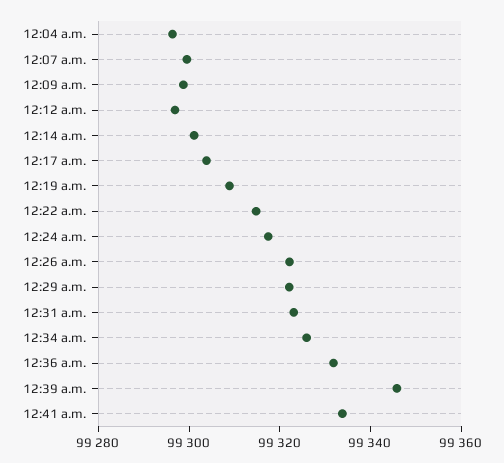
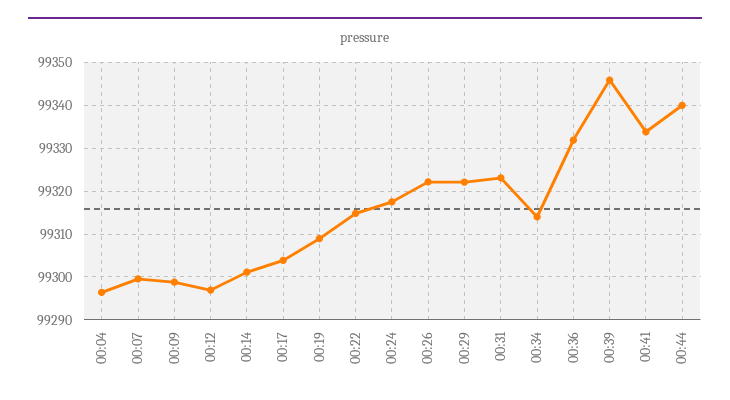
12:34 a.m.: 99325 -> 99314
00:44: none -> 99340

